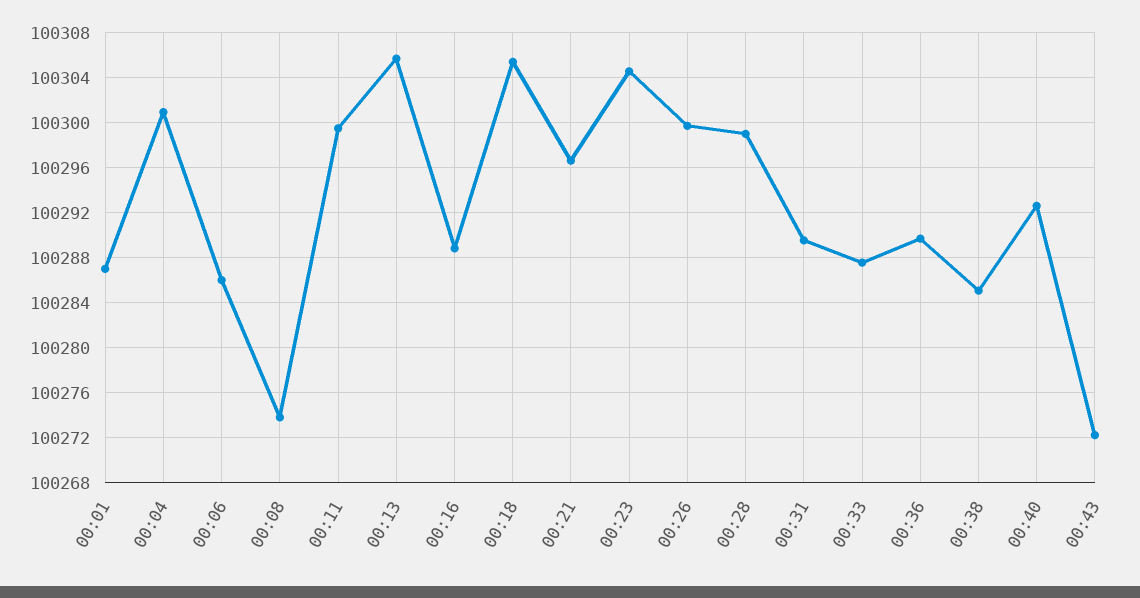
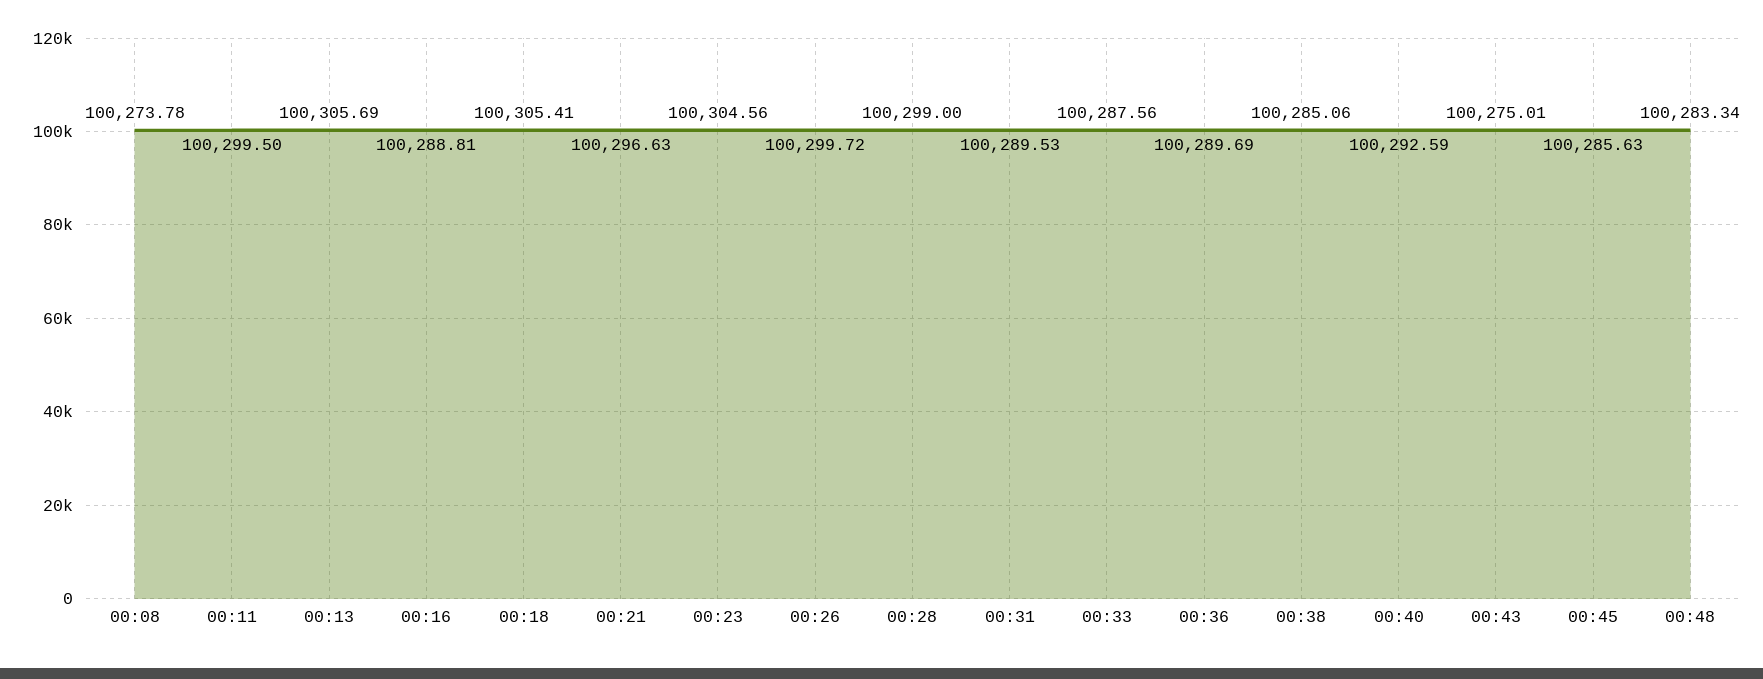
00:01: 100287 -> none
00:04: 100301 -> none
00:06: 100286 -> none
00:43: 100272 -> 100275.01
00:45: none -> 100285.63
00:48: none -> 100283.34

